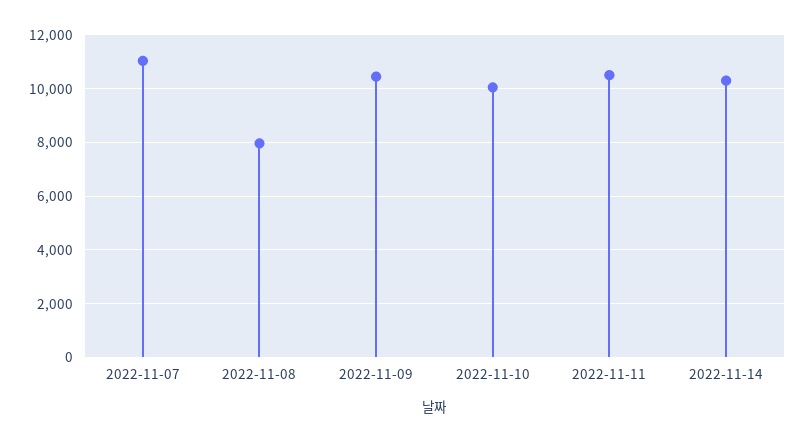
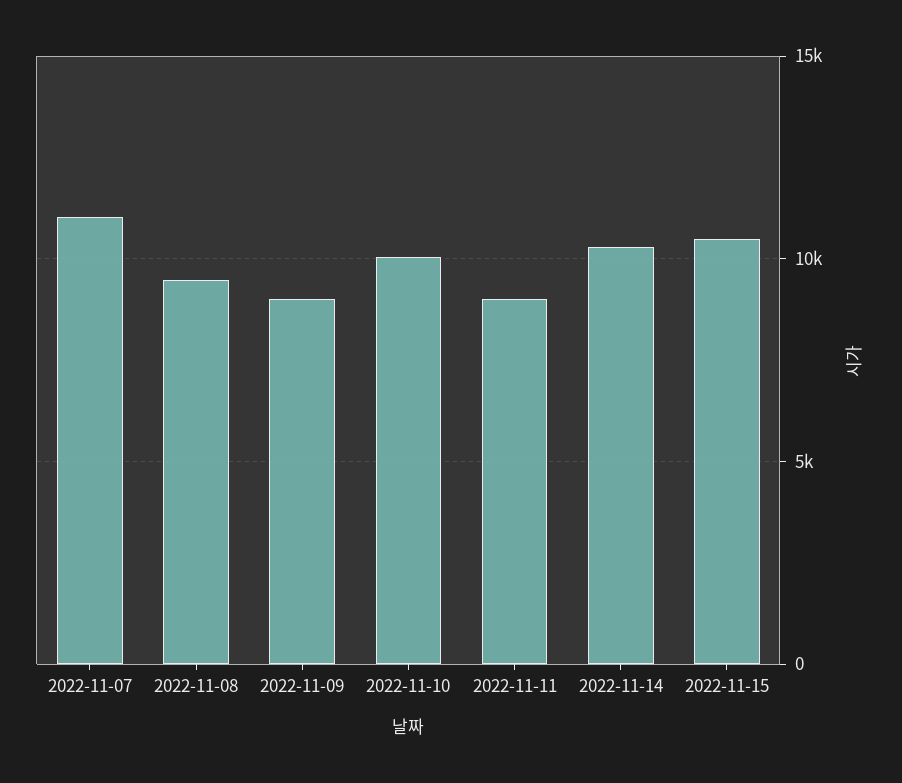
2022-11-08: 8000 -> 9500
2022-11-09: 10500 -> 9000
2022-11-11: 10500 -> 9000
2022-11-15: none -> 10500

